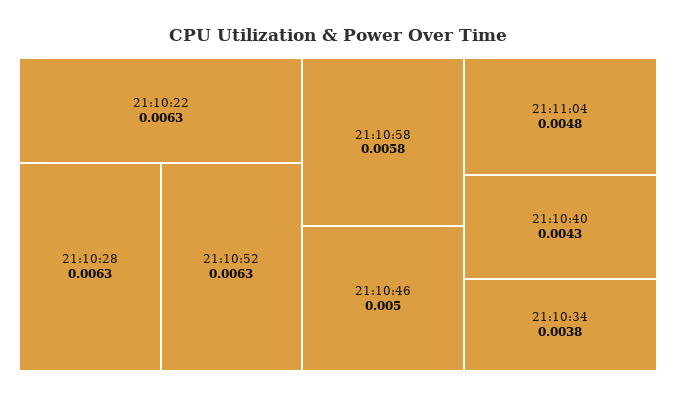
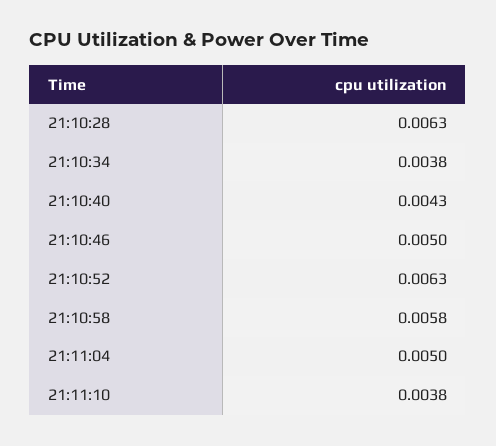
21:10:22: 0.0063 -> none
21:11:04: 0.0048 -> 0.005
21:11:10: none -> 0.0038

